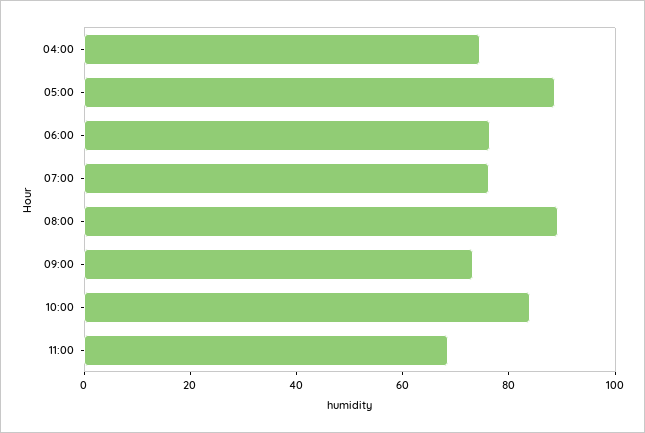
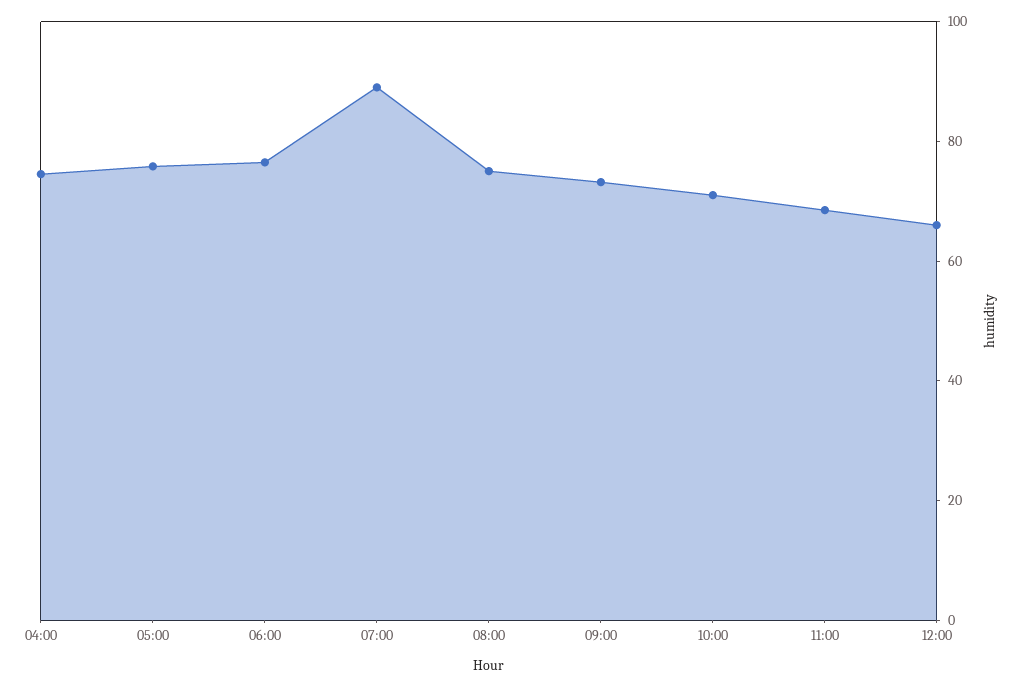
05:00: 90 -> 75
07:00: 75 -> 90
08:00: 90 -> 75
10:00: 85 -> 70
12:00: none -> 65

